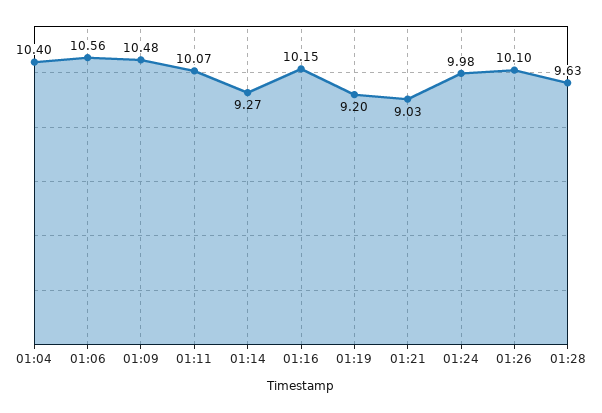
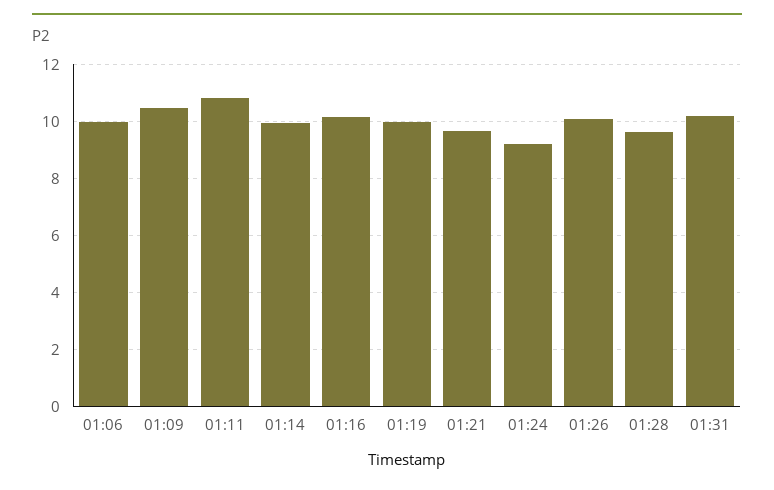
01:04: 10.4 -> none
01:06: 10.56 -> 10
01:11: 10.07 -> 10.75
01:14: 9.27 -> 10
01:19: 9.2 -> 10
01:21: 9.03 -> 9.75
01:24: 9.98 -> 9.25
01:31: none -> 10.25

